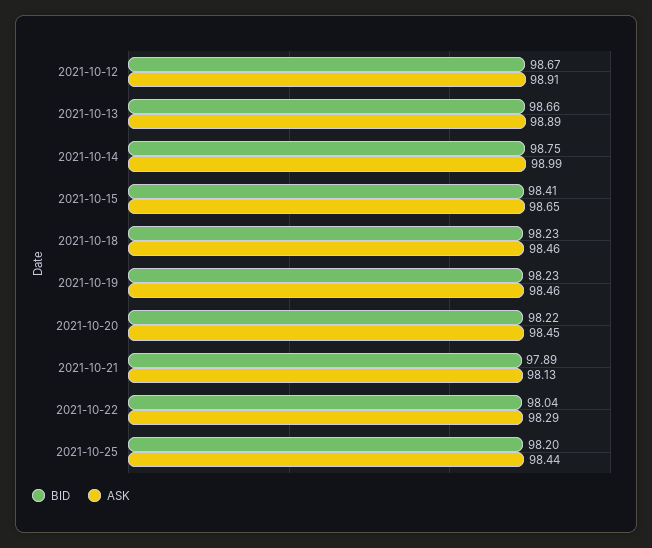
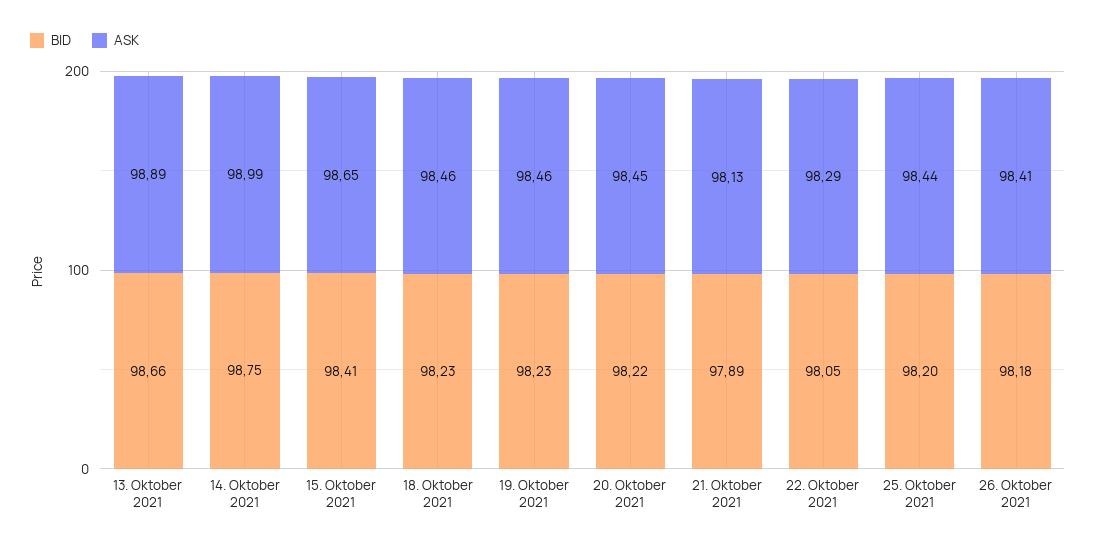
BID, 2021-10-12: 98.67 -> none
ASK, 2021-10-12: 98.91 -> none
BID, 2021-10-22: 98.04 -> 98.05
BID, 26. Oktober 2021: none -> 98.18
ASK, 26. Oktober 2021: none -> 98.41

